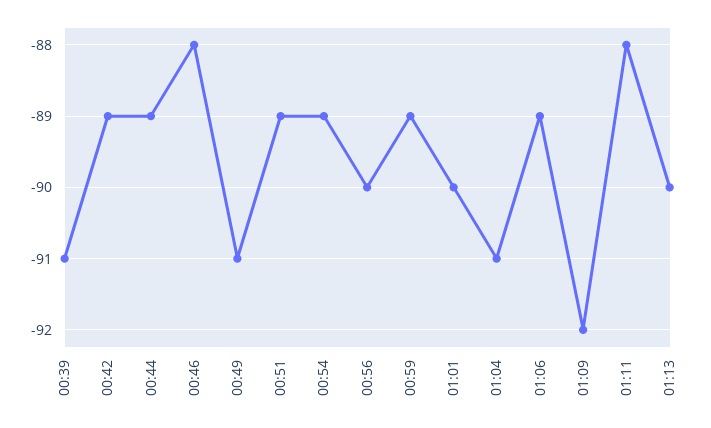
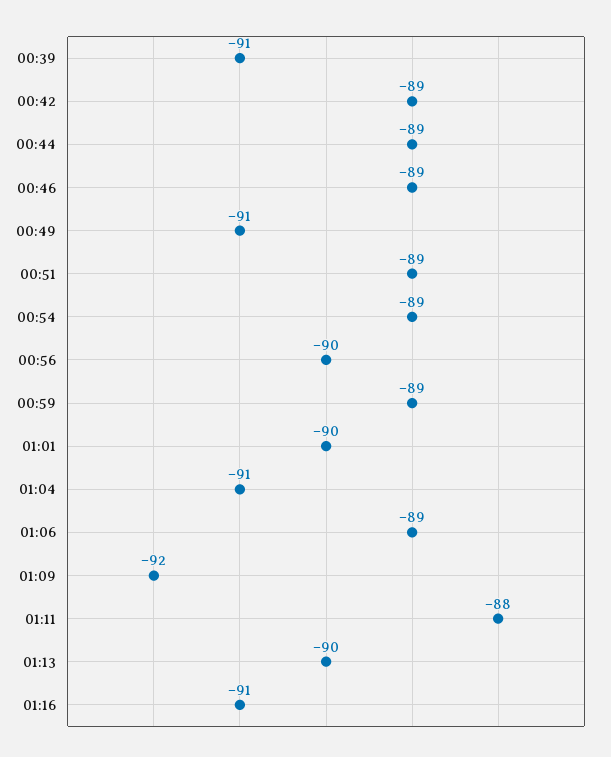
00:46: -88 -> -89
01:16: none -> -91

